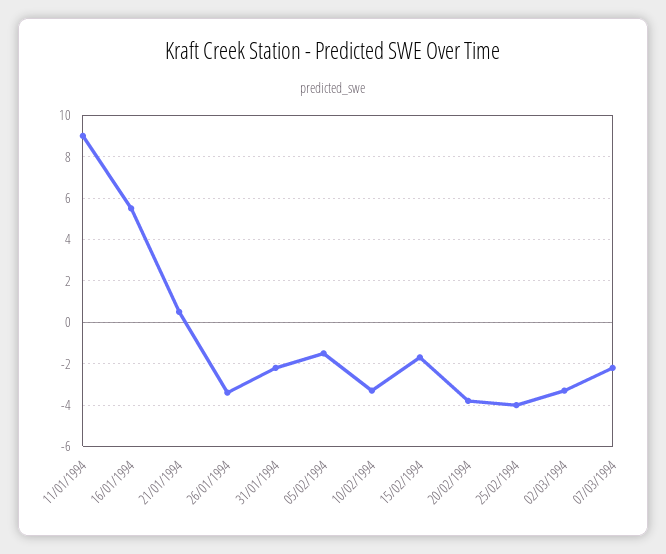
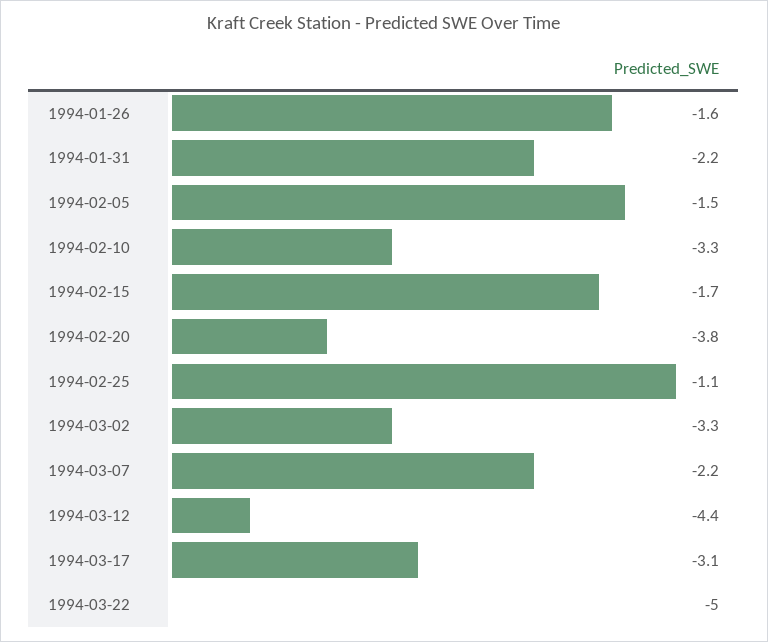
11/01/1994: 9 -> none
16/01/1994: 5.5 -> none
21/01/1994: 0.5 -> none
26/01/1994: -3.5 -> -1.6
25/02/1994: -4 -> -1.1
1994-03-12: none -> -4.4
1994-03-17: none -> -3.1
1994-03-22: none -> -5

